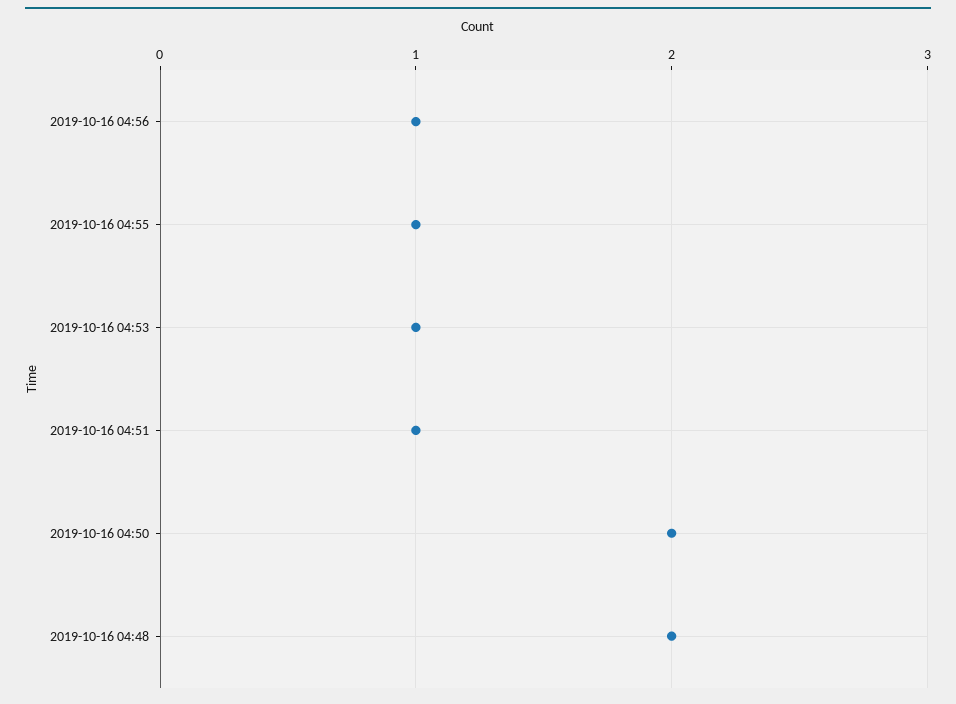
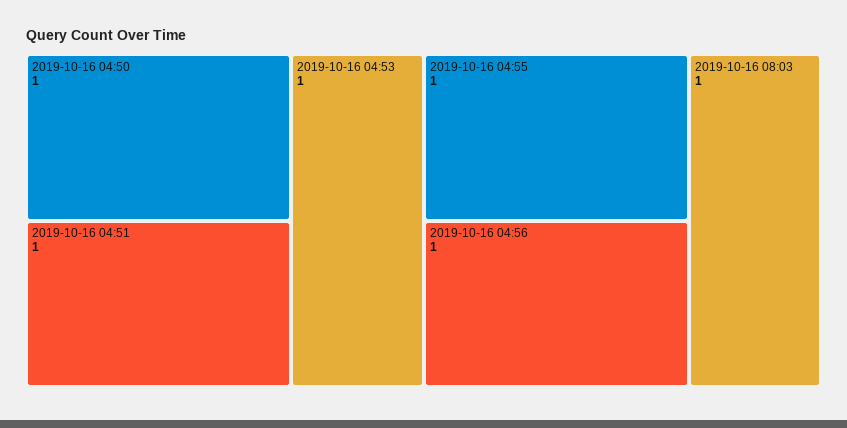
2019-10-16 04:50: 2 -> 1
2019-10-16 04:48: 2 -> none
2019-10-16 08:03: none -> 1

